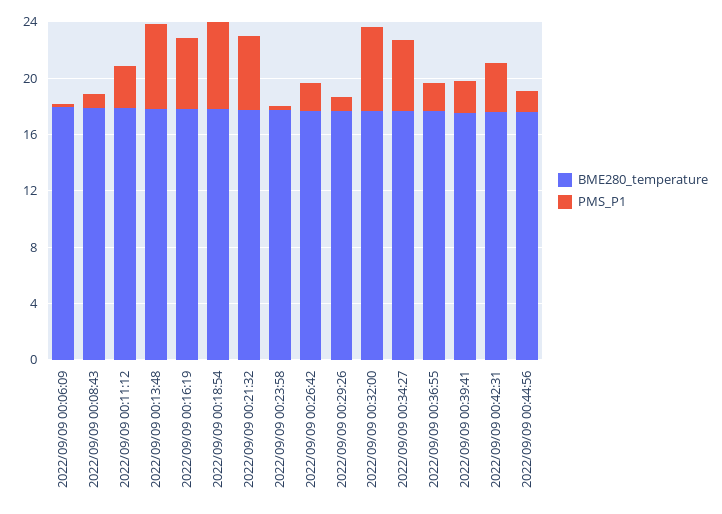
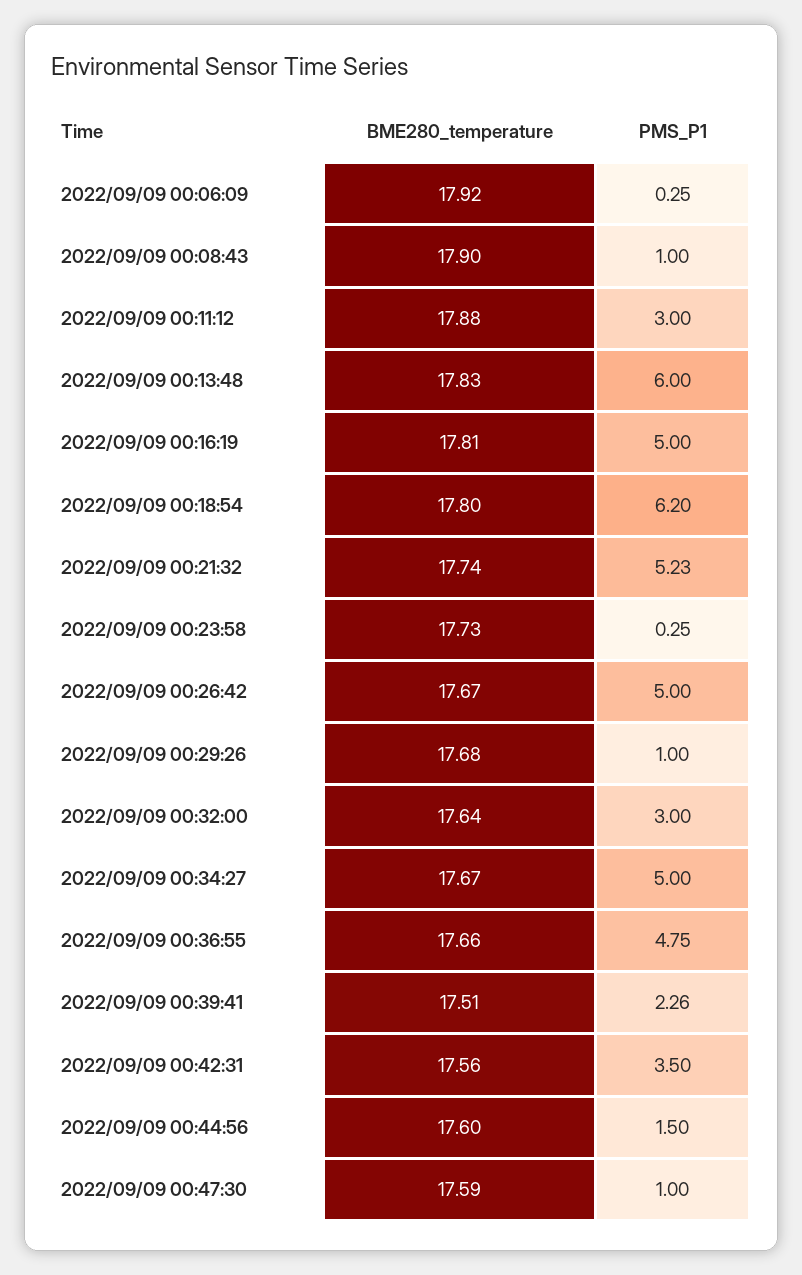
PMS_P1, 2022/09/09 00:26:42: 2 -> 5
PMS_P1, 2022/09/09 00:32:00: 6 -> 3
PMS_P1, 2022/09/09 00:36:55: 2 -> 4.75
BME280_temperature, 2022/09/09 00:47:30: none -> 17.59
PMS_P1, 2022/09/09 00:47:30: none -> 1

